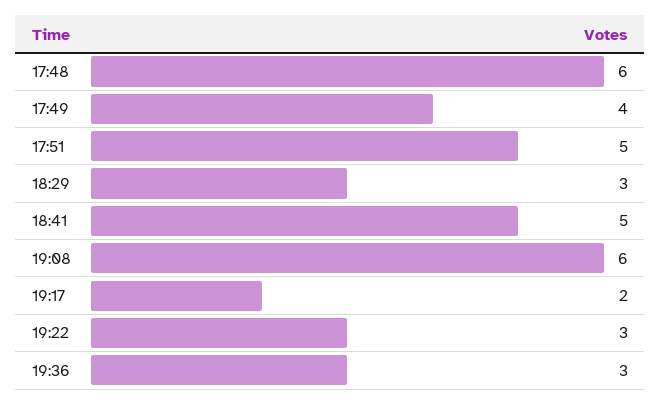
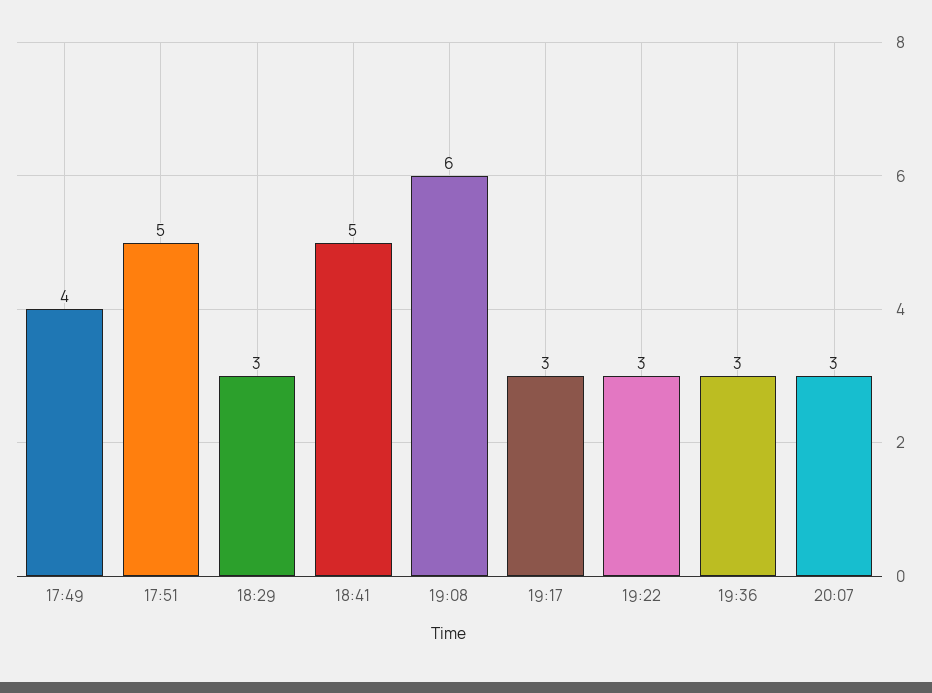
17:48: 6 -> none
19:17: 2 -> 3
20:07: none -> 3

